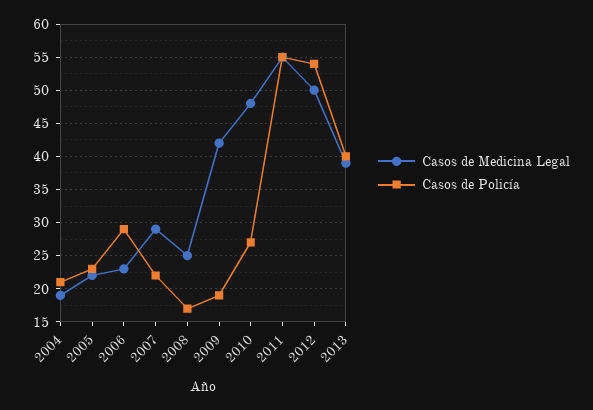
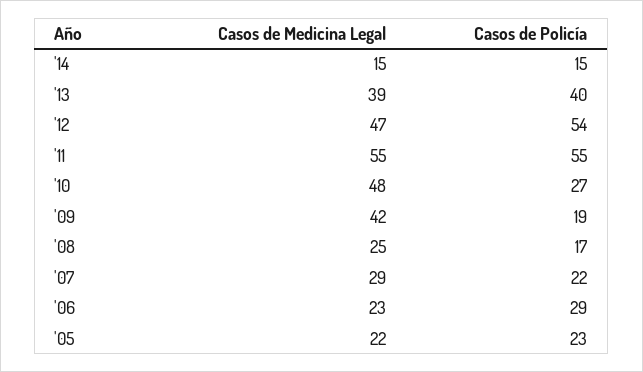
Casos de Medicina Legal, 2004: 19 -> none
Casos de Policía, 2004: 21 -> none
Casos de Medicina Legal, 2012: 50 -> 47
Casos de Medicina Legal, '14: none -> 15
Casos de Policía, '14: none -> 15

